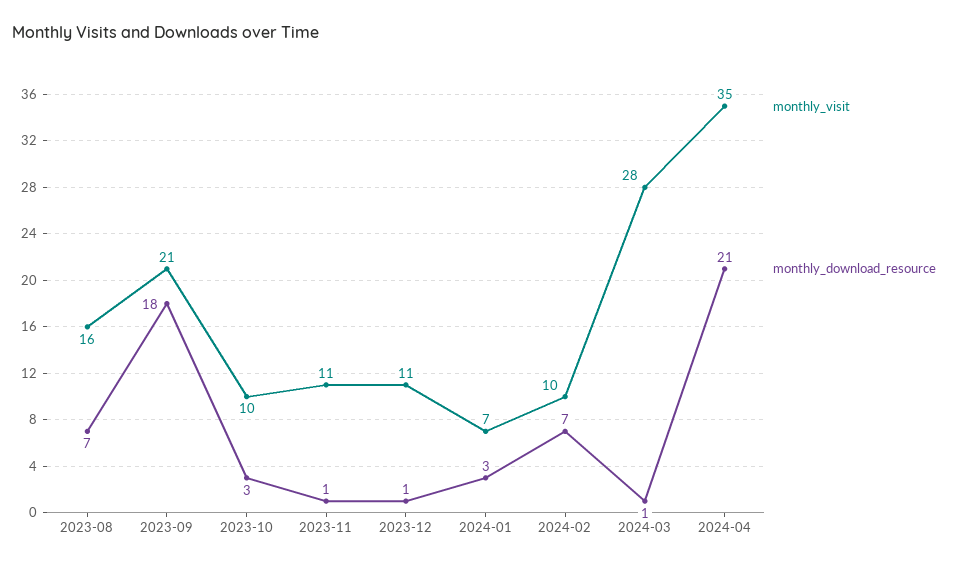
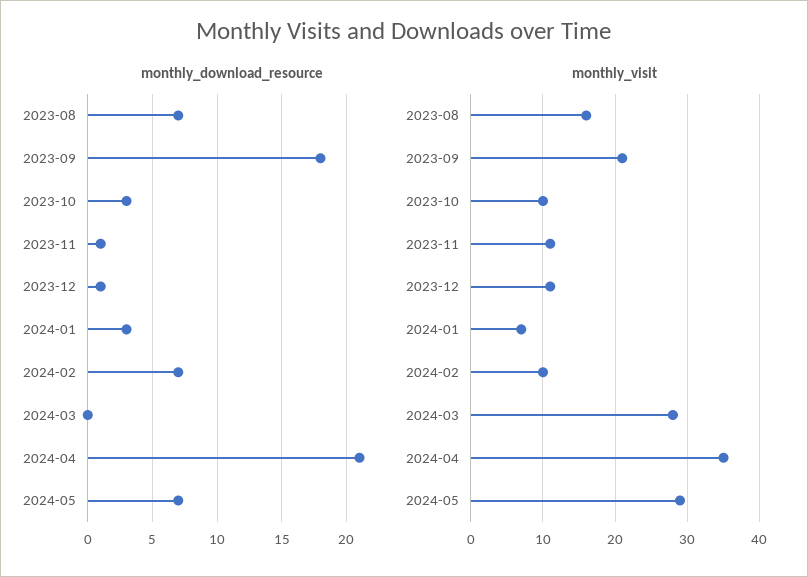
monthly_download_resource, 2024-03: 1 -> 0
monthly_download_resource, 2024-05: none -> 7
monthly_visit, 2024-05: none -> 29

